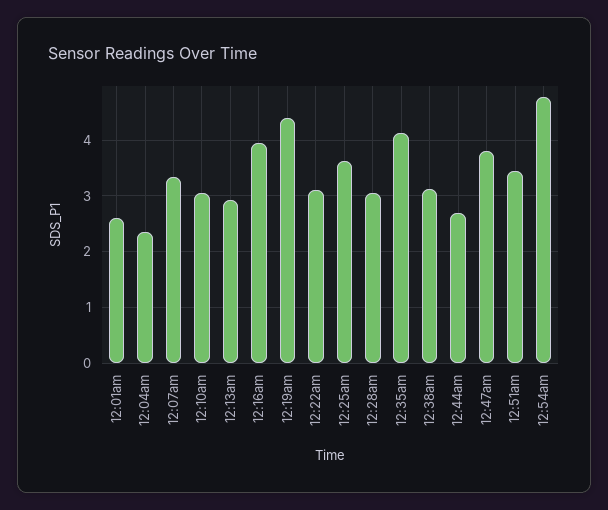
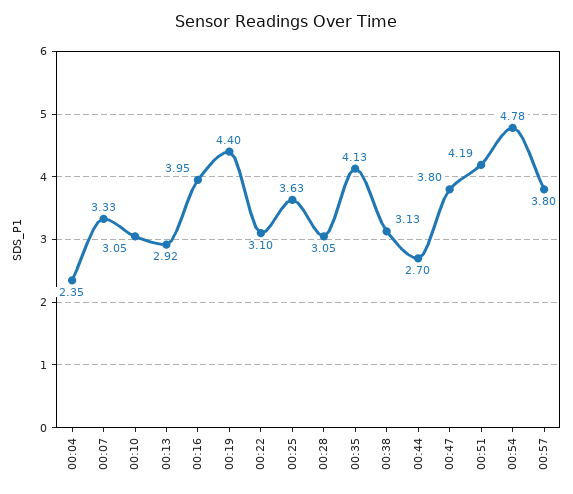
12:01am: 2.6 -> none
12:51am: 3.4 -> 4.19
00:57: none -> 3.8

